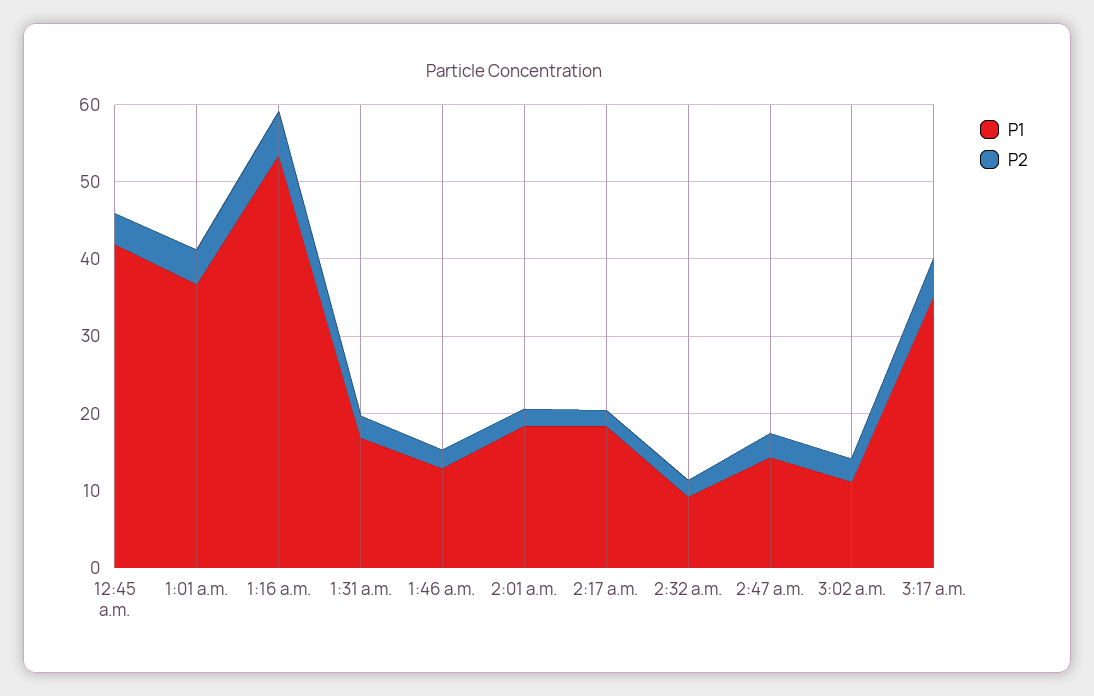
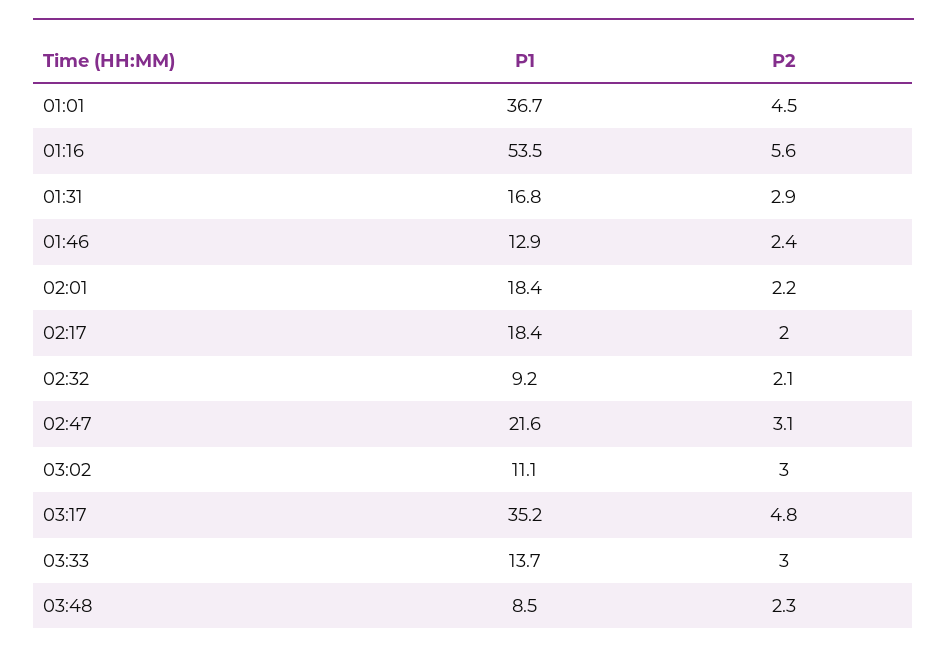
P1, 12:45 a.m.: 42 -> none
P2, 12:45 a.m.: 4 -> none
P1, 2:47 a.m.: 14 -> 21.6
P1, 03:33: none -> 13.7
P2, 03:33: none -> 3
P1, 03:48: none -> 8.5
P2, 03:48: none -> 2.3

